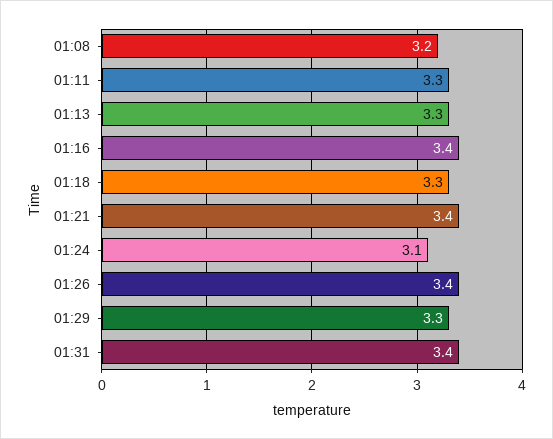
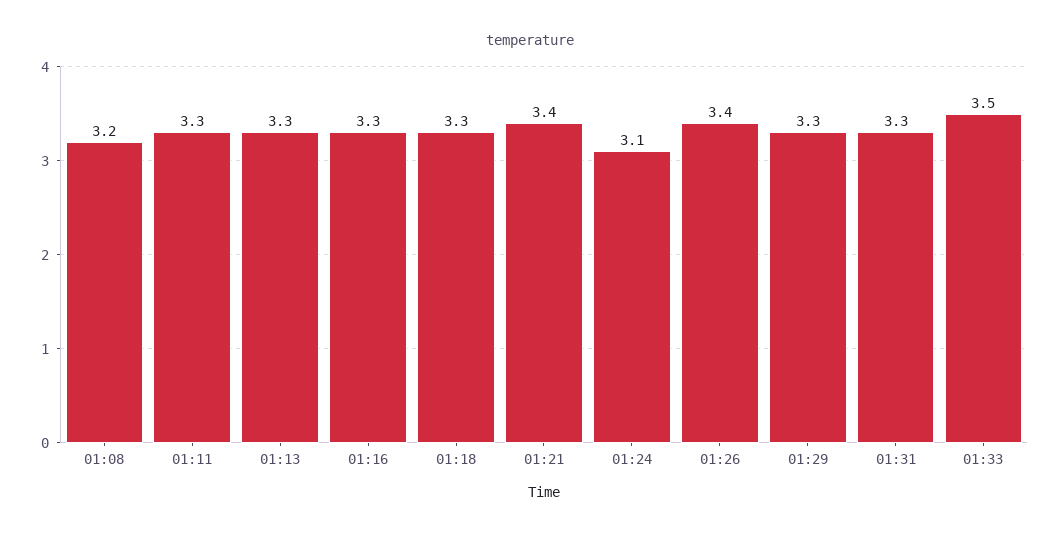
01:16: 3.4 -> 3.3
01:31: 3.4 -> 3.3
01:33: none -> 3.5

